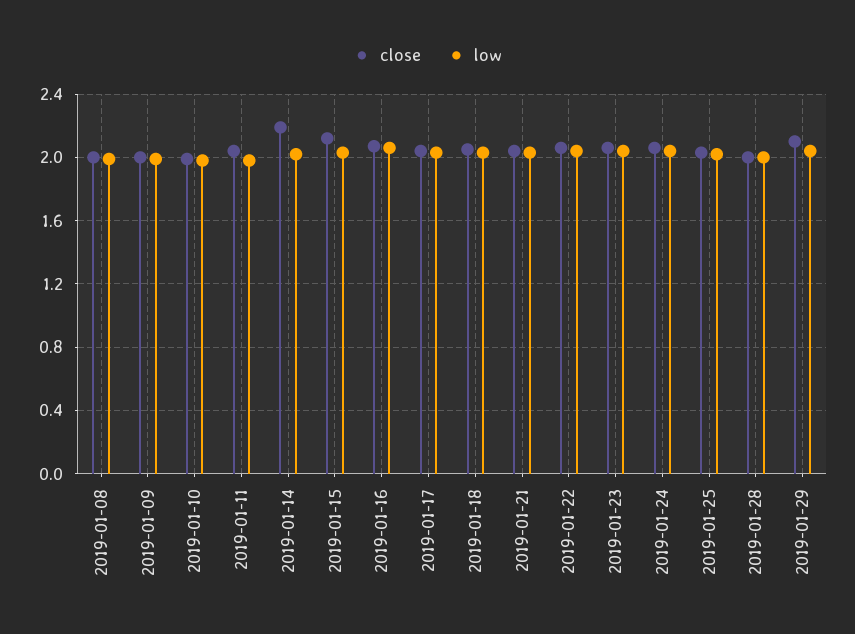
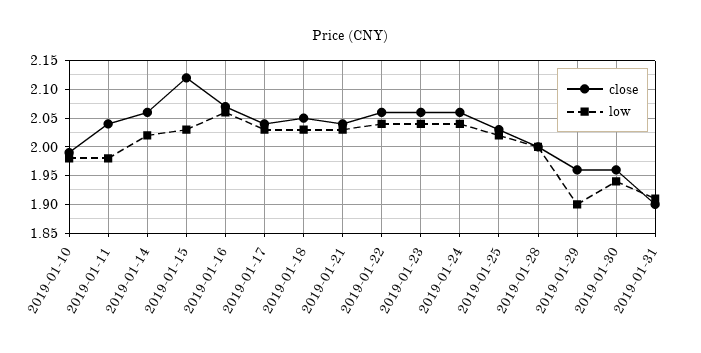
close, 2019-01-08: 2 -> none
low, 2019-01-08: 2 -> none
close, 2019-01-09: 2 -> none
low, 2019-01-09: 2 -> none
close, 2019-01-14: 2.2 -> 2.05
close, 2019-01-29: 2.1 -> 1.95
low, 2019-01-29: 2.05 -> 1.9
close, 2019-01-30: none -> 1.95
low, 2019-01-30: none -> 1.95
close, 2019-01-31: none -> 1.9
low, 2019-01-31: none -> 1.9

